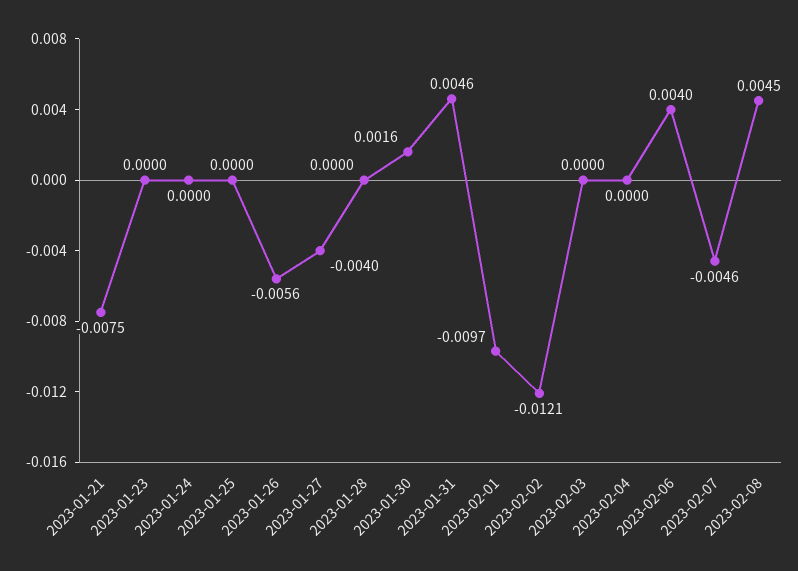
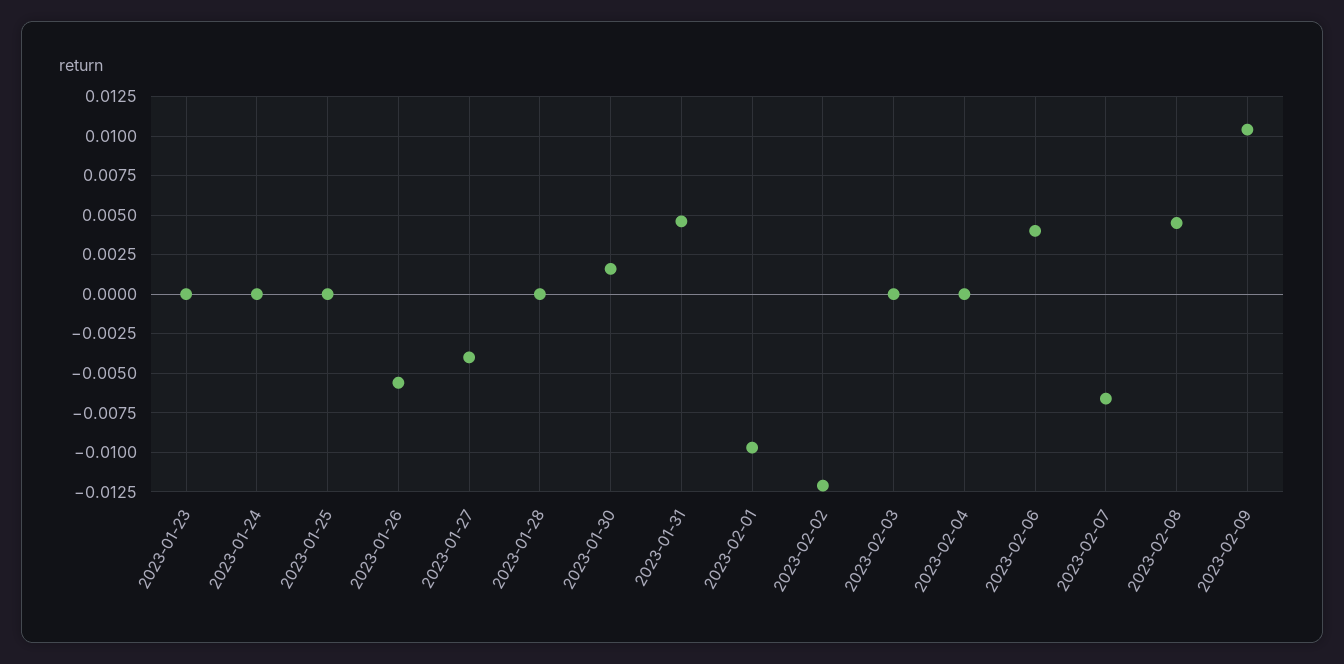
2023-01-21: -0.0075 -> none
2023-02-07: -0.0046 -> -0.0065
2023-02-09: none -> 0.0105

